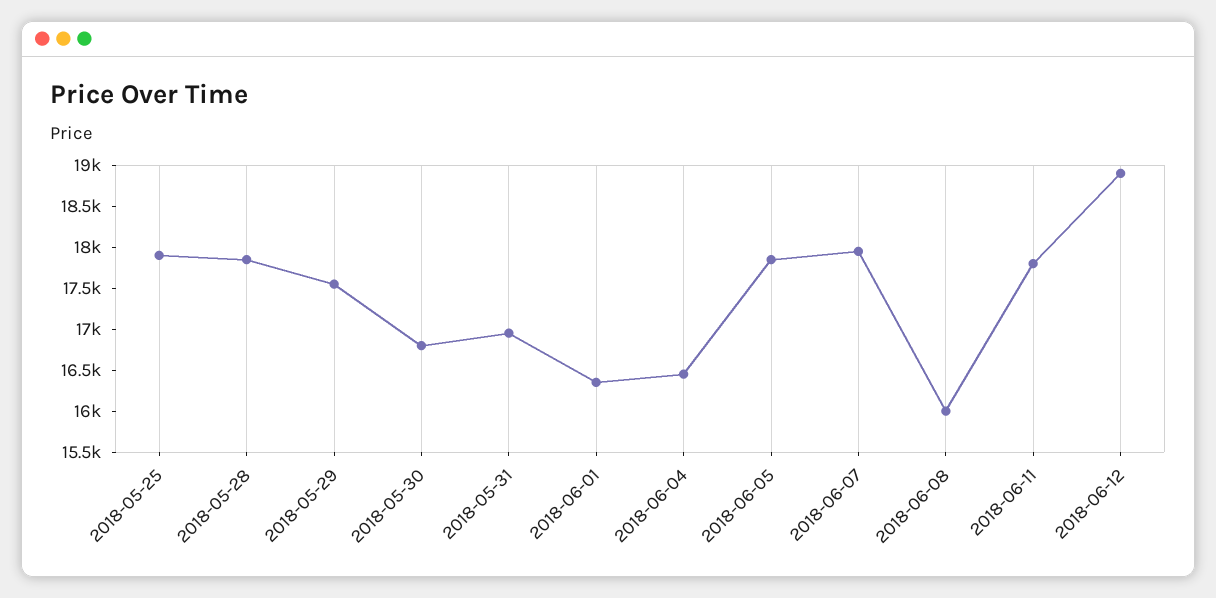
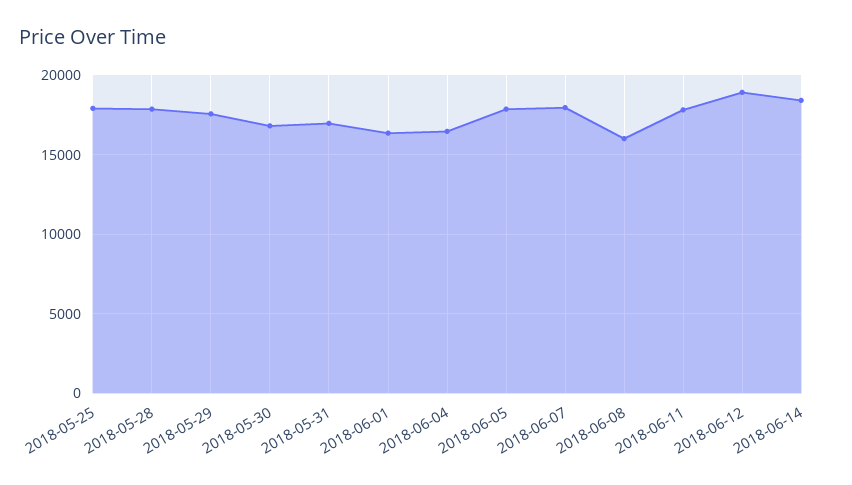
2018-06-14: none -> 18500

